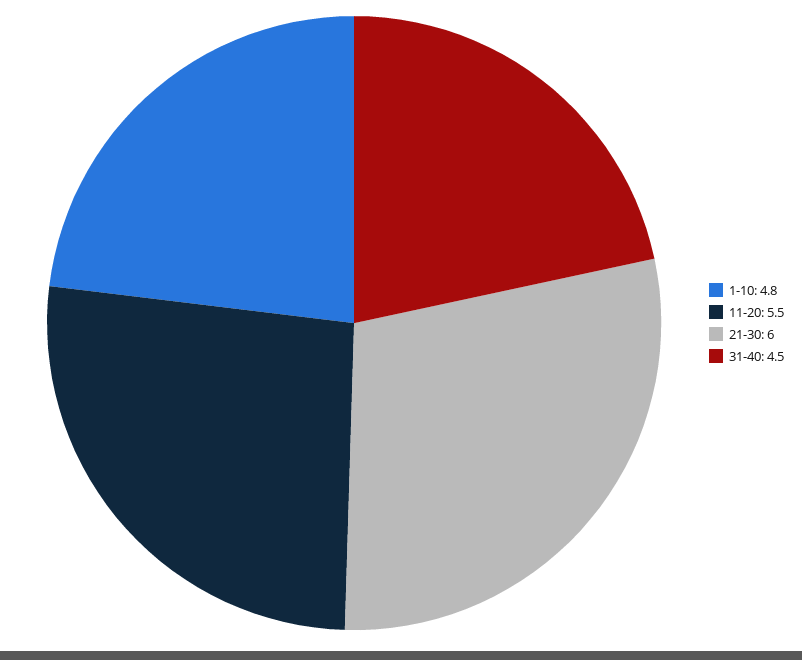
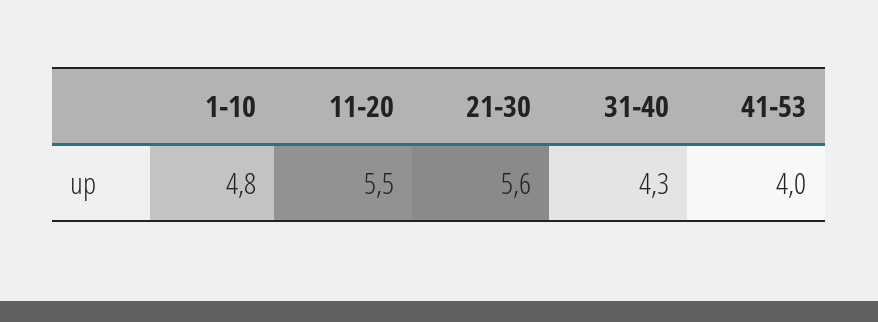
21-30: 6 -> 5.6
31-40: 4.5 -> 4.3
41-53: none -> 4

